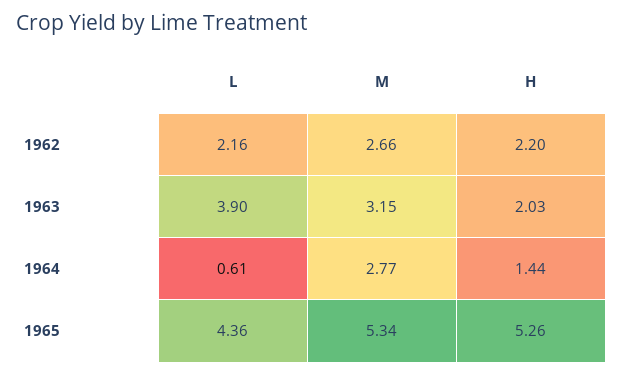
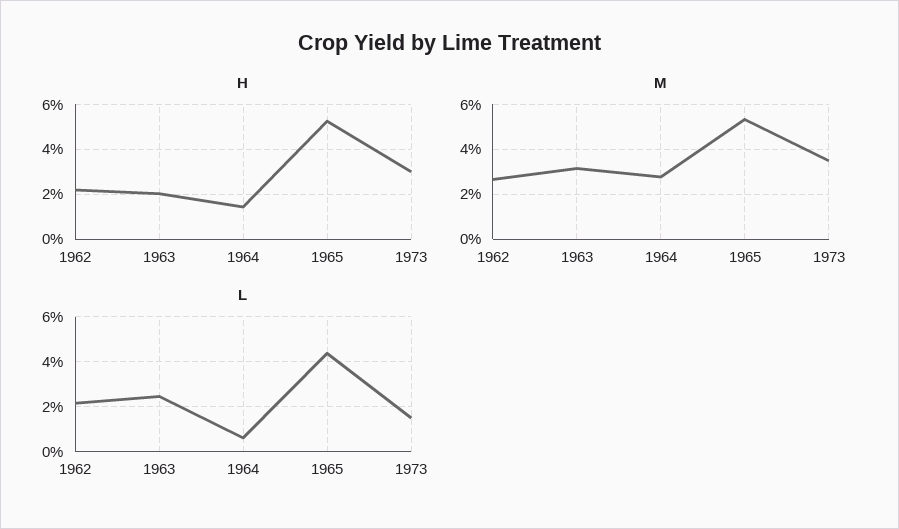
L, 1963: 3.9 -> 2.5
H, 1973: none -> 3
M, 1973: none -> 3.5
L, 1973: none -> 1.5

